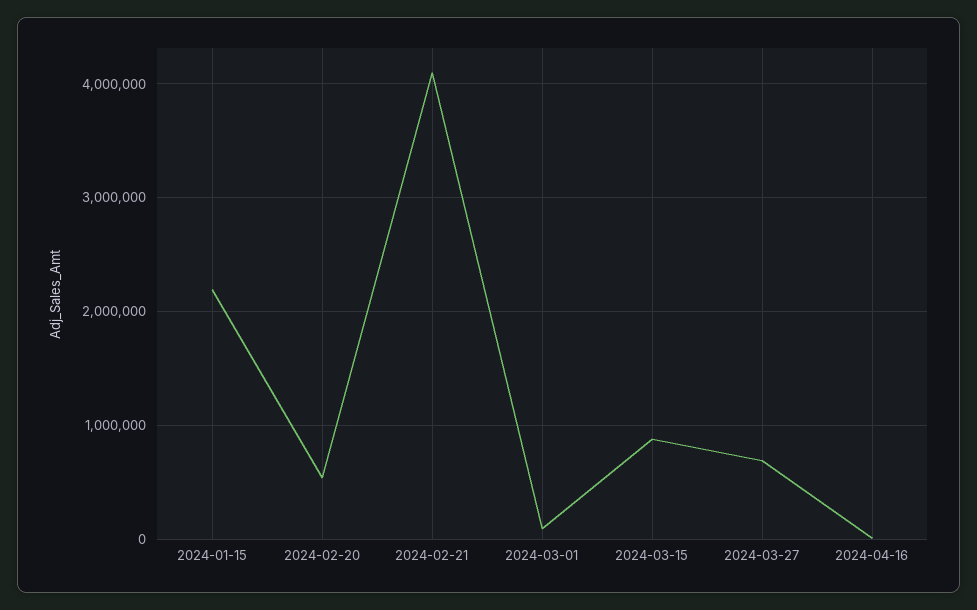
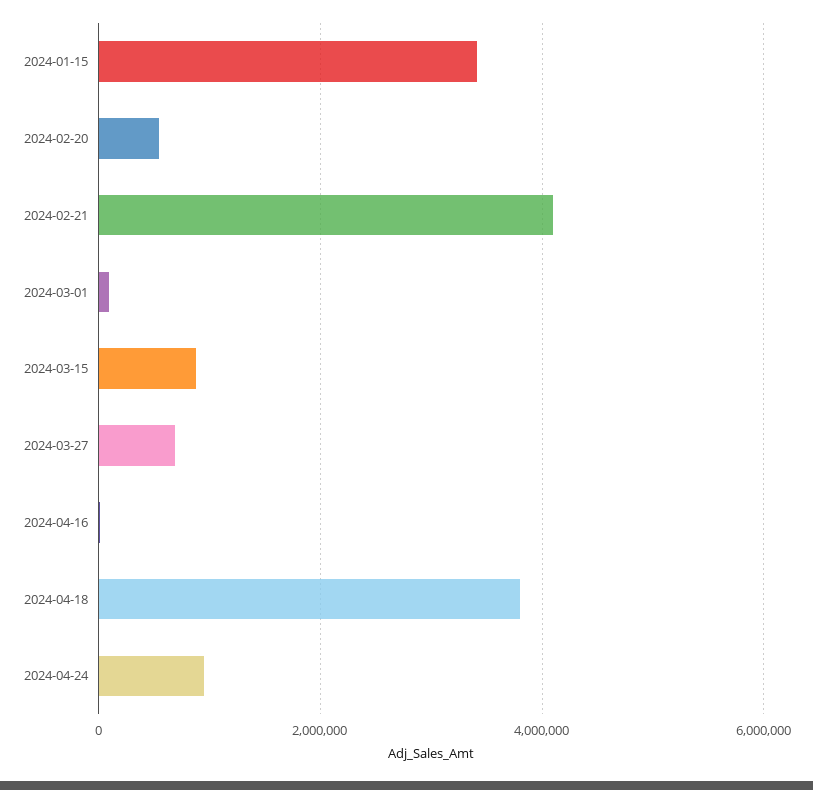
2024-01-15: 2200000 -> 3400000
2024-04-18: none -> 3800000
2024-04-24: none -> 1000000

